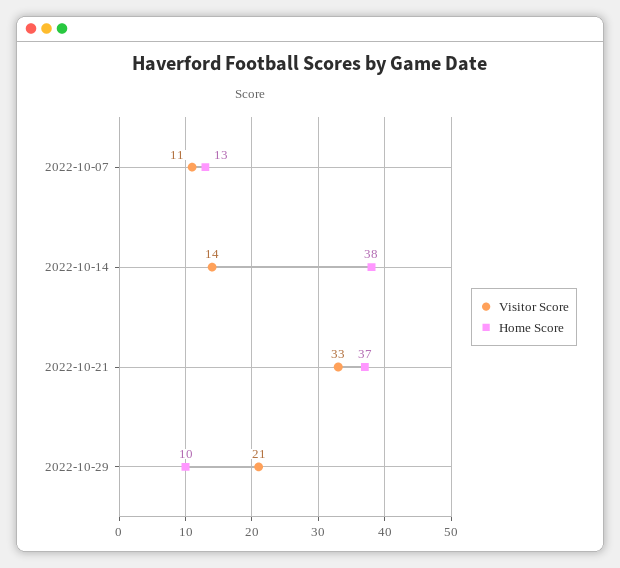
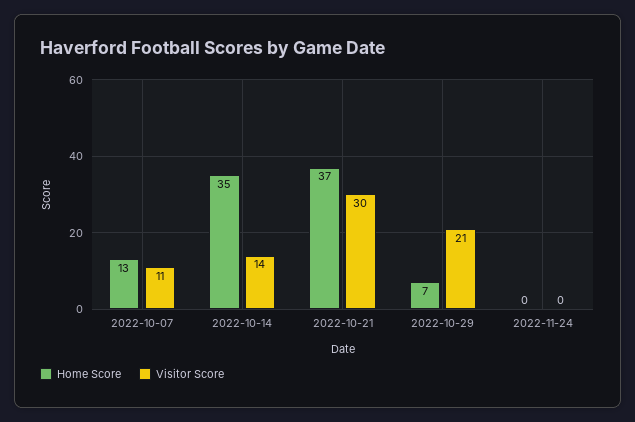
Home Score, 2022-10-14: 38 -> 35
Visitor Score, 2022-10-21: 33 -> 30
Home Score, 2022-10-29: 10 -> 7
Home Score, 2022-11-24: none -> 0
Visitor Score, 2022-11-24: none -> 0

